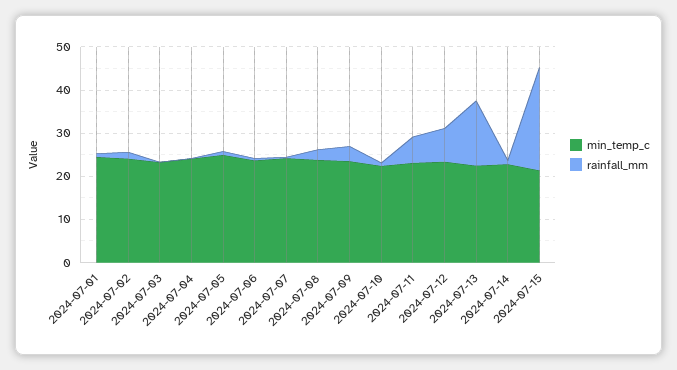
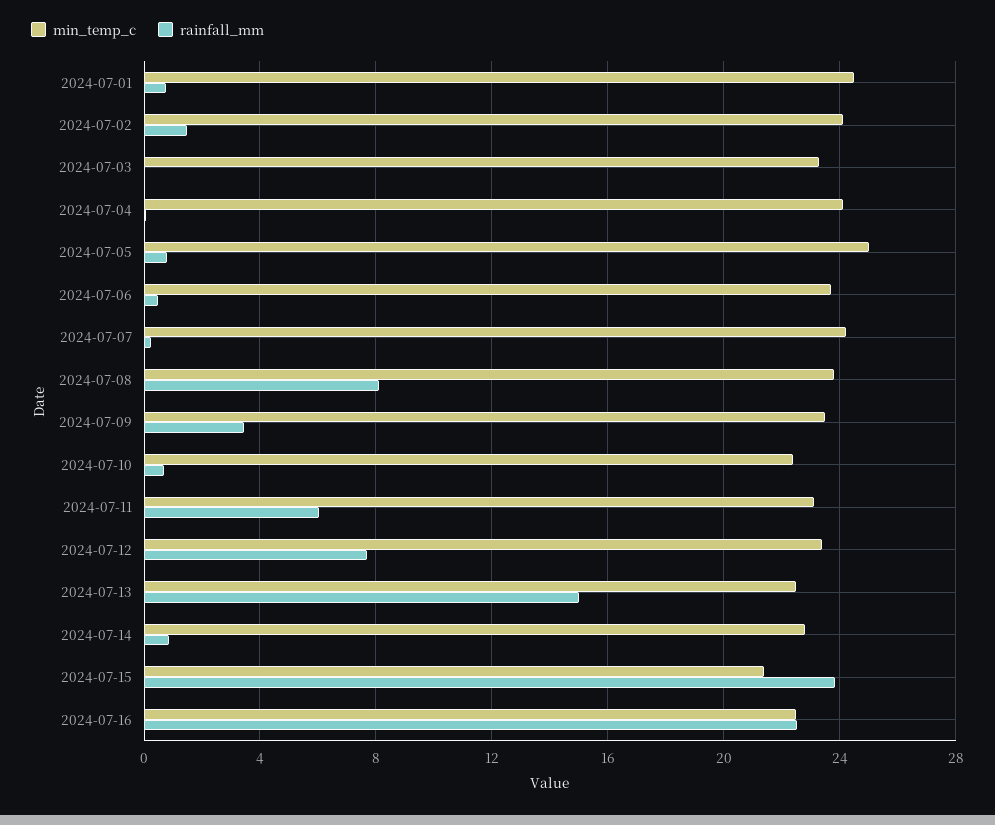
rainfall_mm, 2024-07-08: 2 -> 8
min_temp_c, 2024-07-16: none -> 22.5
rainfall_mm, 2024-07-16: none -> 22.5

